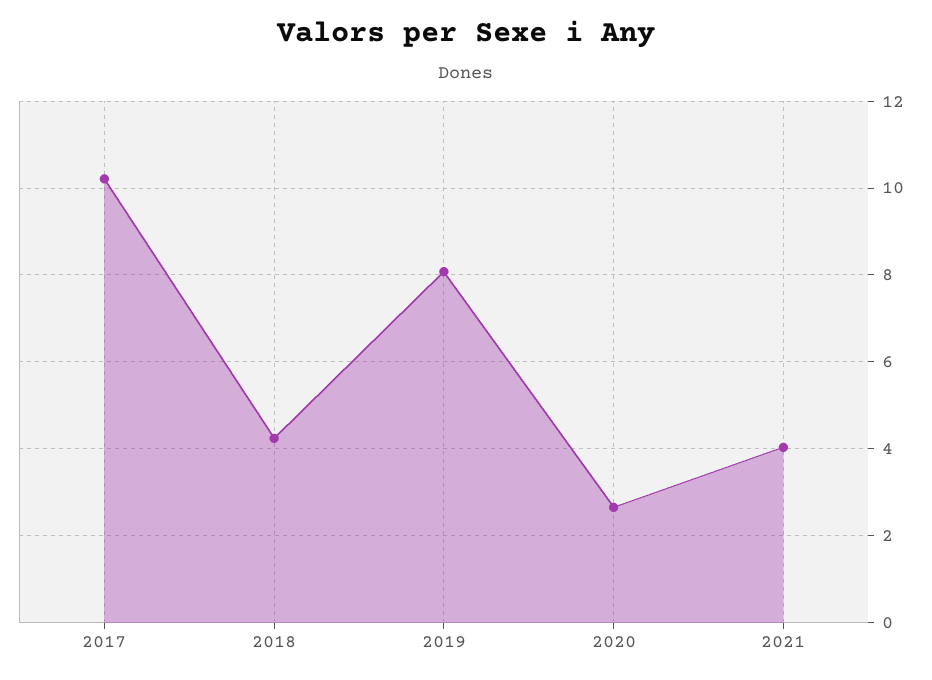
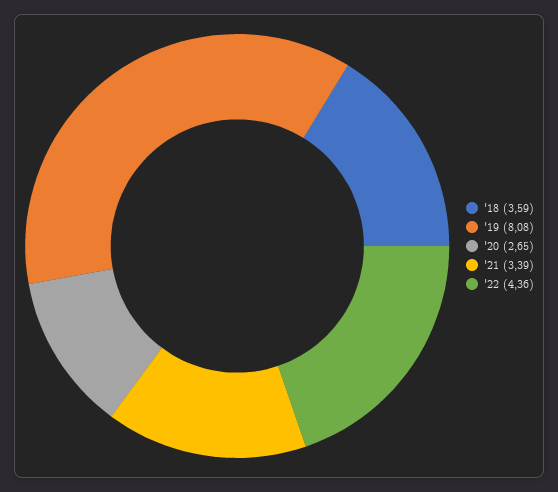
2017: 10.2 -> none
2018: 4.2 -> 3.59
2021: 4 -> 3.39
'22: none -> 4.36

